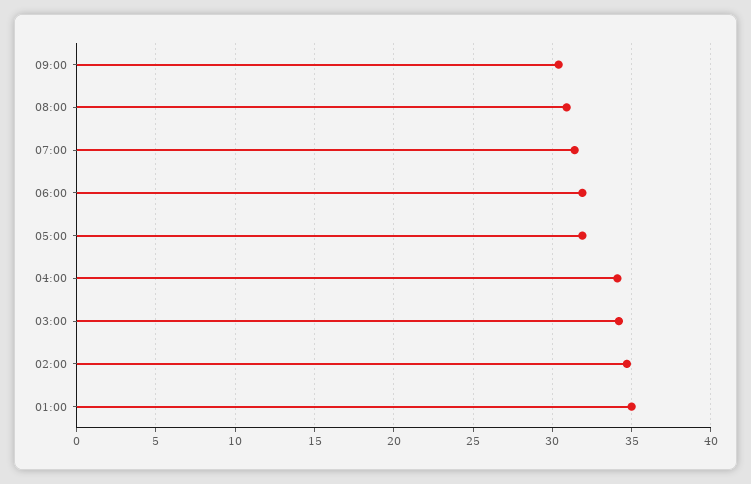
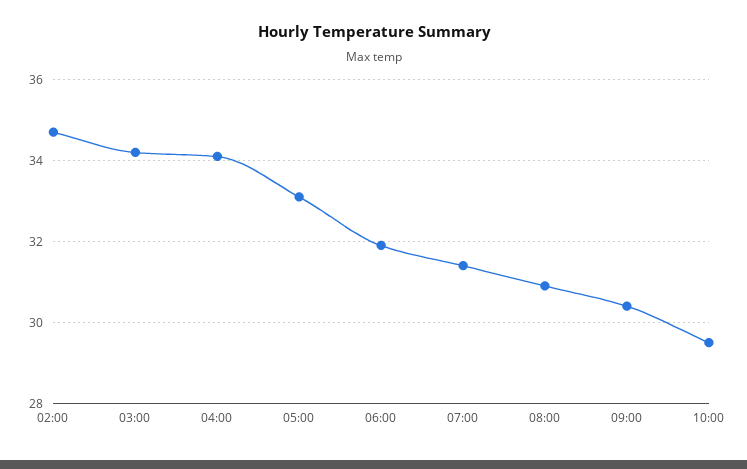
05:00: 32 -> 33
01:00: 35 -> none
10:00: none -> 29.5

